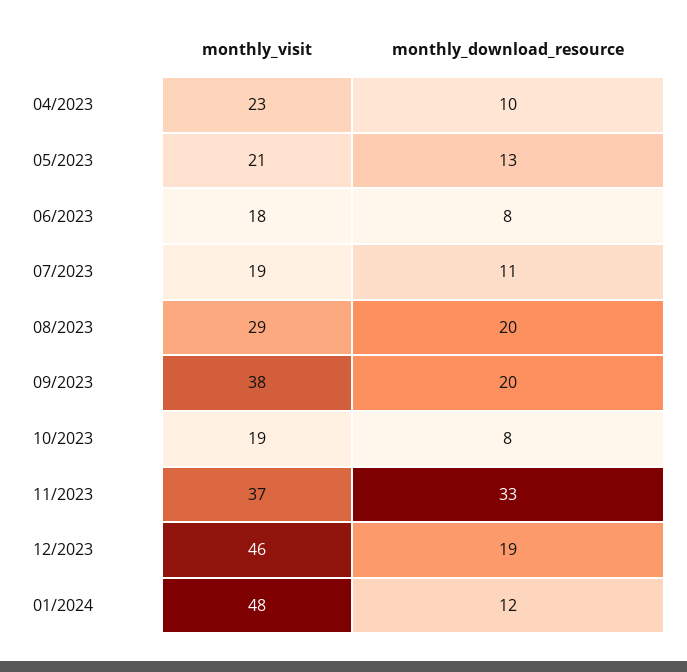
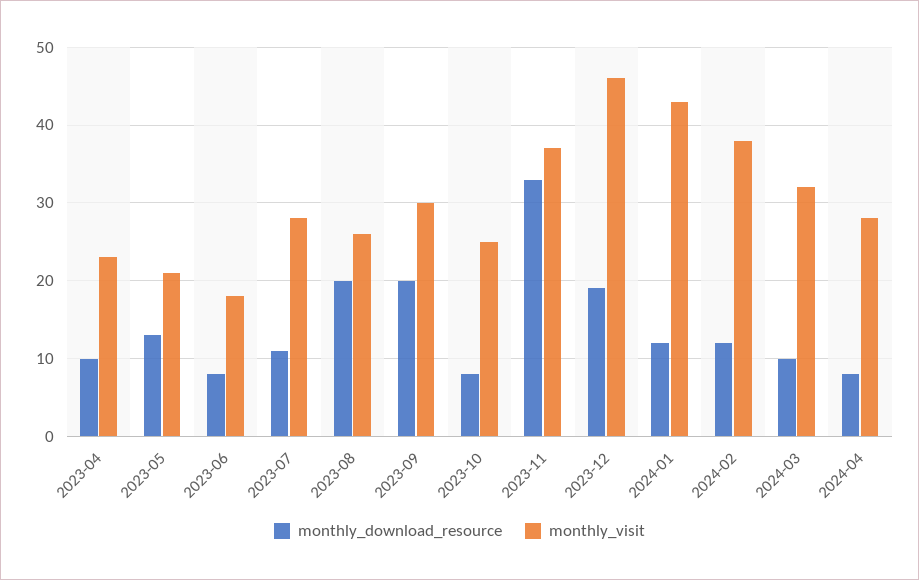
monthly_visit, 07/2023: 19 -> 28
monthly_visit, 08/2023: 29 -> 26
monthly_visit, 09/2023: 38 -> 30
monthly_visit, 10/2023: 19 -> 25
monthly_visit, 01/2024: 48 -> 43
monthly_download_resource, 2024-02: none -> 12
monthly_visit, 2024-02: none -> 38
monthly_download_resource, 2024-03: none -> 10
monthly_visit, 2024-03: none -> 32
monthly_download_resource, 2024-04: none -> 8
monthly_visit, 2024-04: none -> 28

